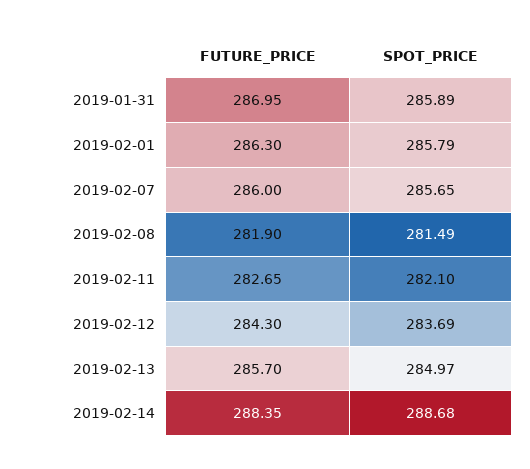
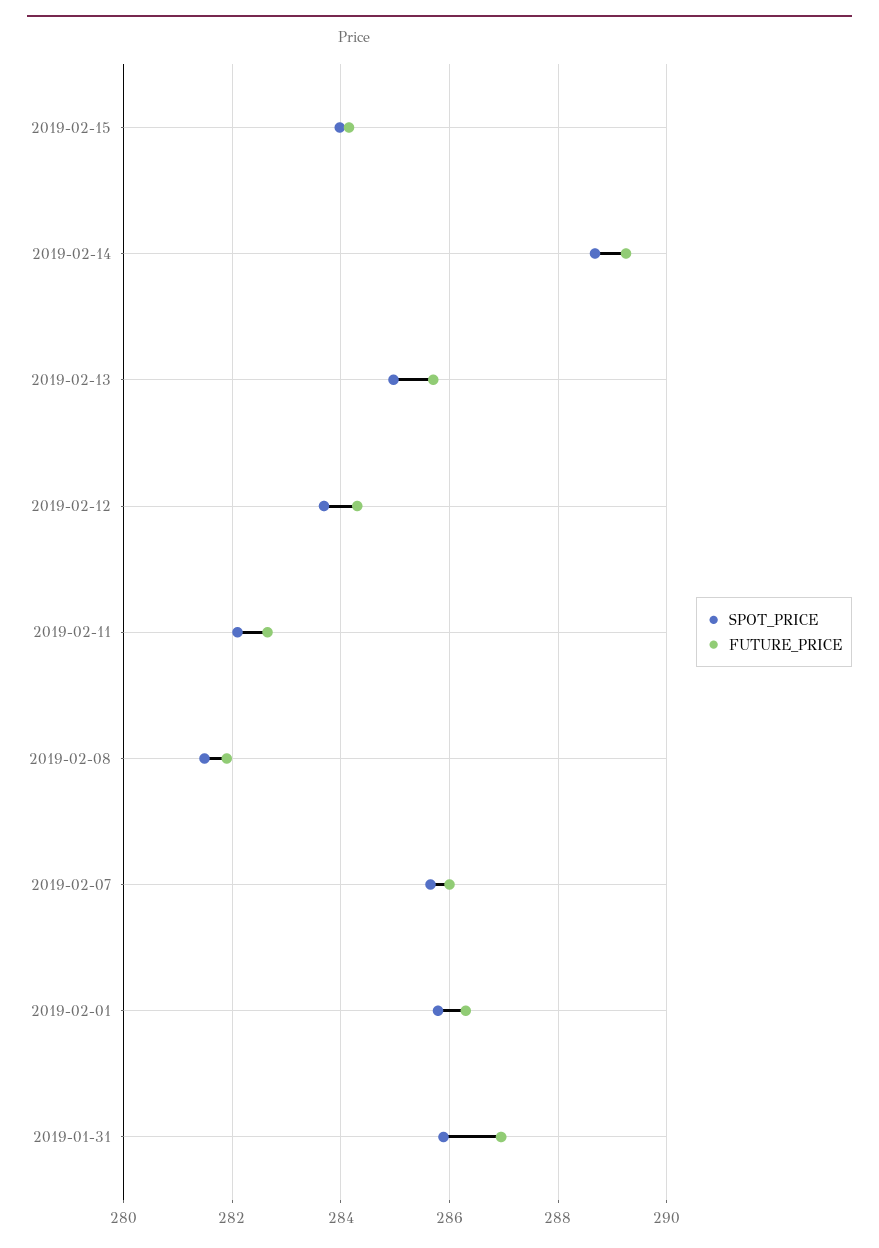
FUTURE_PRICE, 2019-02-14: 288.35 -> 289.2
SPOT_PRICE, 2019-02-15: none -> 284
FUTURE_PRICE, 2019-02-15: none -> 284.2

